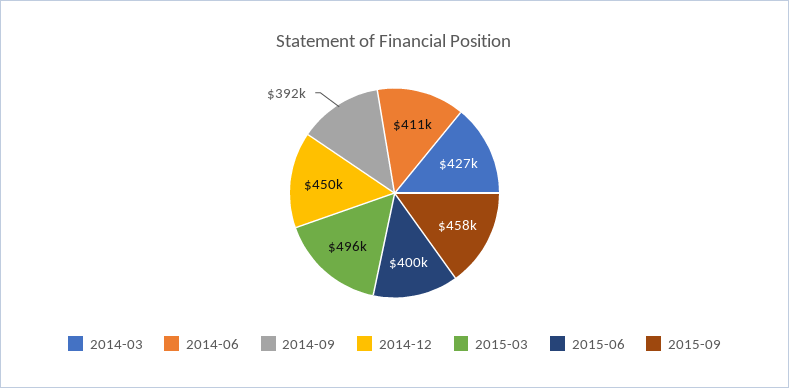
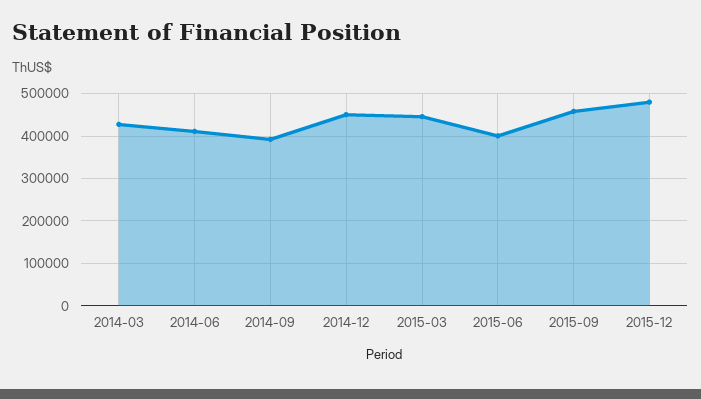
2015-03: 496000 -> 440000
2015-12: none -> 480000

